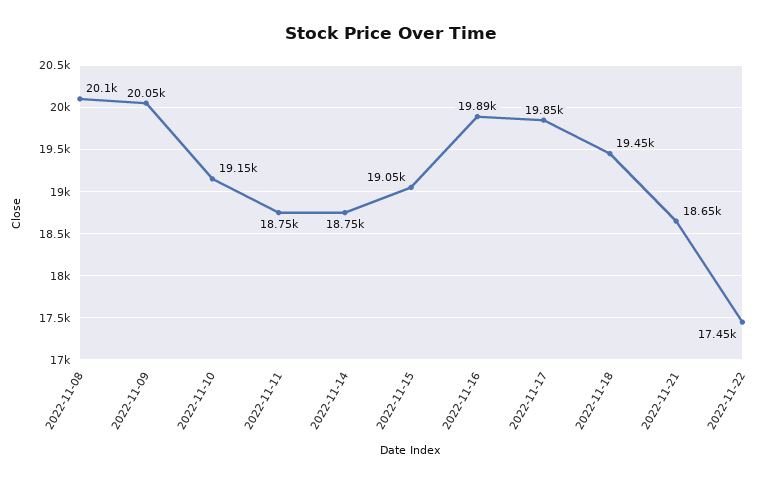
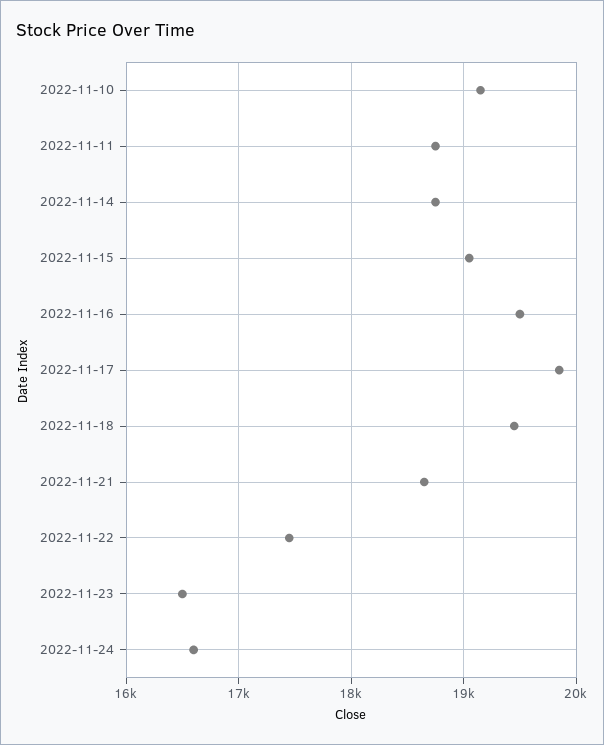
2022-11-08: 20100 -> none
2022-11-09: 20050 -> none
2022-11-16: 19890 -> 19500
2022-11-23: none -> 16500
2022-11-24: none -> 16600

